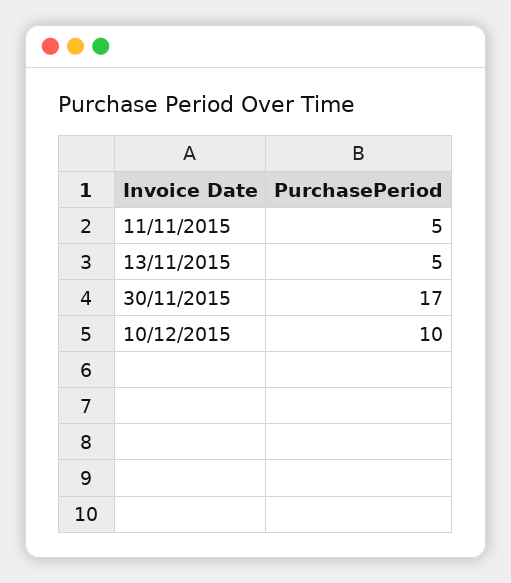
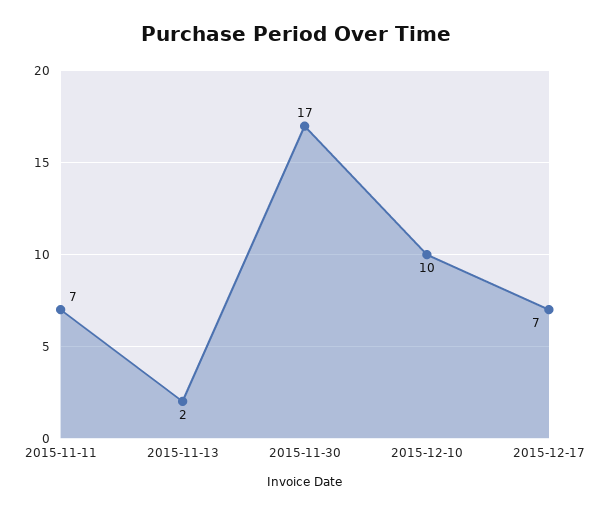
11/11/2015: 5 -> 7
13/11/2015: 5 -> 2
2015-12-17: none -> 7

